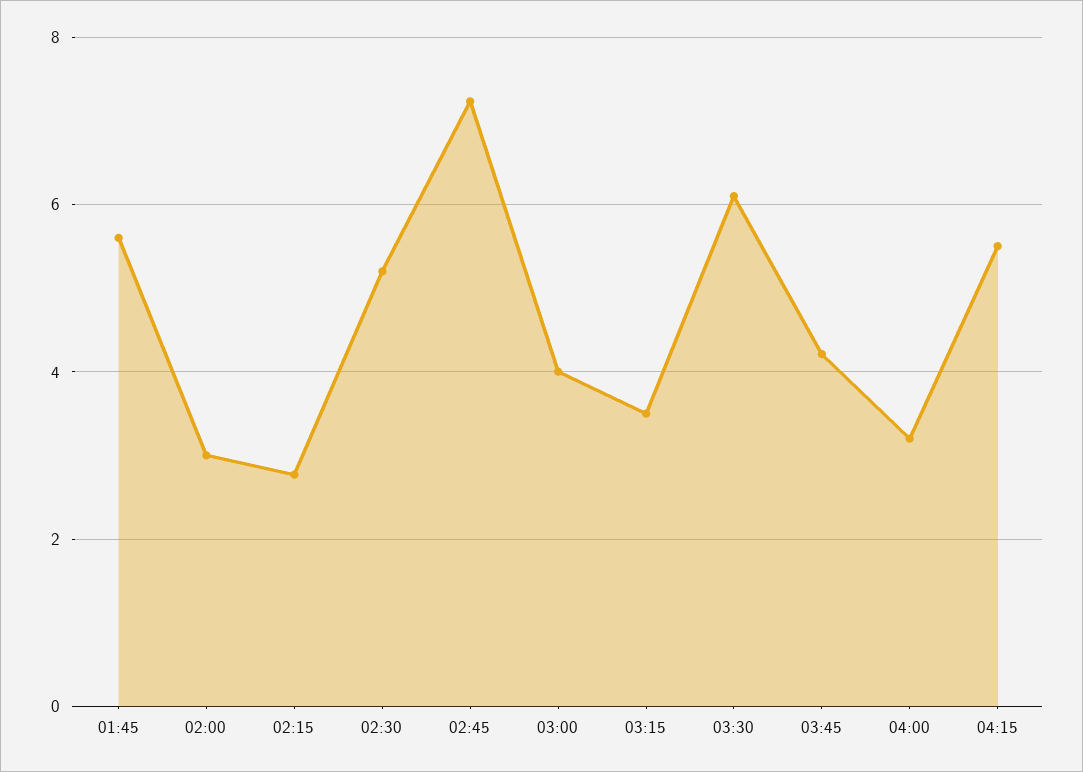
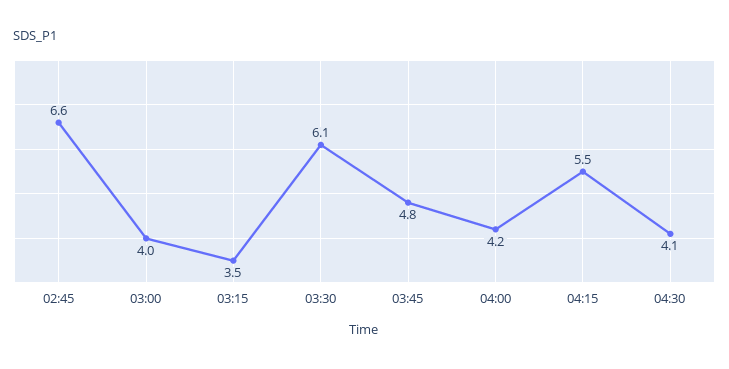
01:45: 5.6 -> none
02:00: 3 -> none
02:15: 2.8 -> none
02:30: 5.2 -> none
02:45: 7.2 -> 6.6
03:45: 4.2 -> 4.8
04:00: 3.2 -> 4.2
04:30: none -> 4.1

